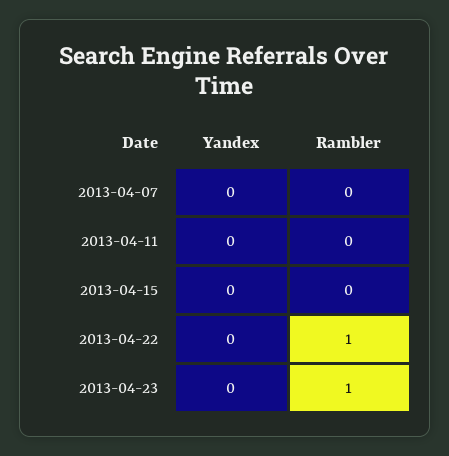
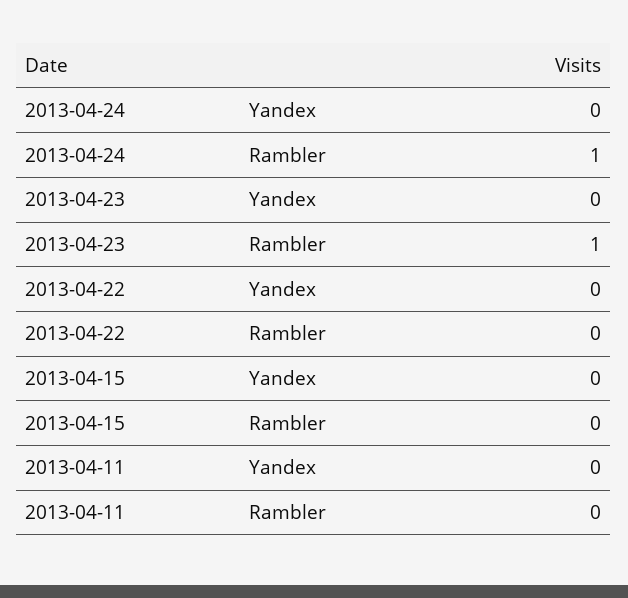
Yandex, 2013-04-07: 0 -> none
Rambler, 2013-04-07: 0 -> none
Rambler, 2013-04-22: 1 -> 0
Yandex, 2013-04-24: none -> 0
Rambler, 2013-04-24: none -> 1

